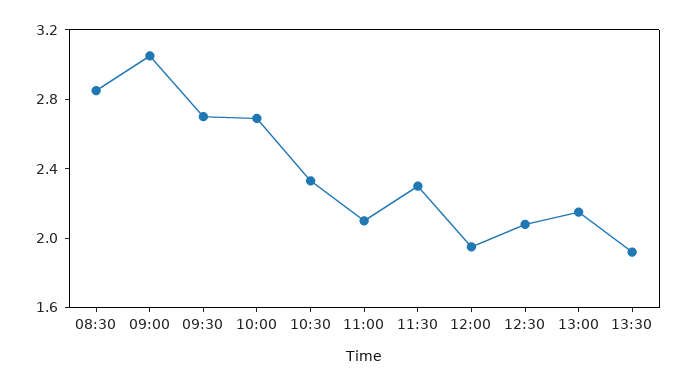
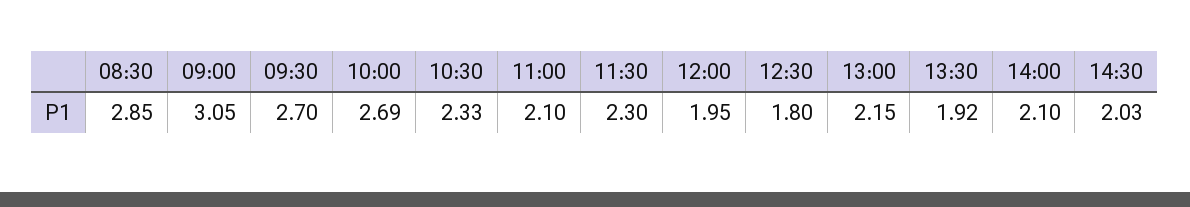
12:30: 2.1 -> 1.8
14:00: none -> 2.1
14:30: none -> 2.03

